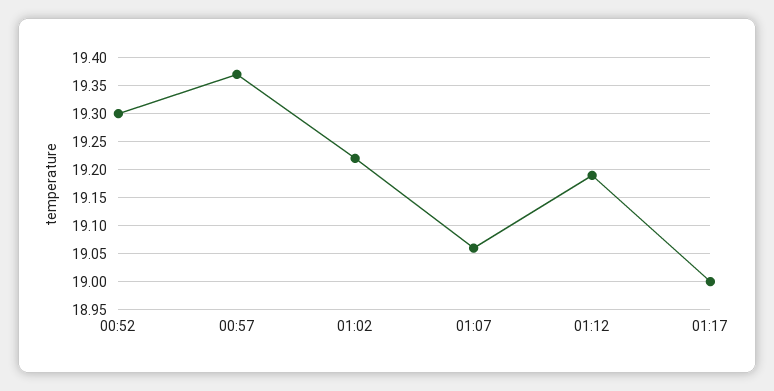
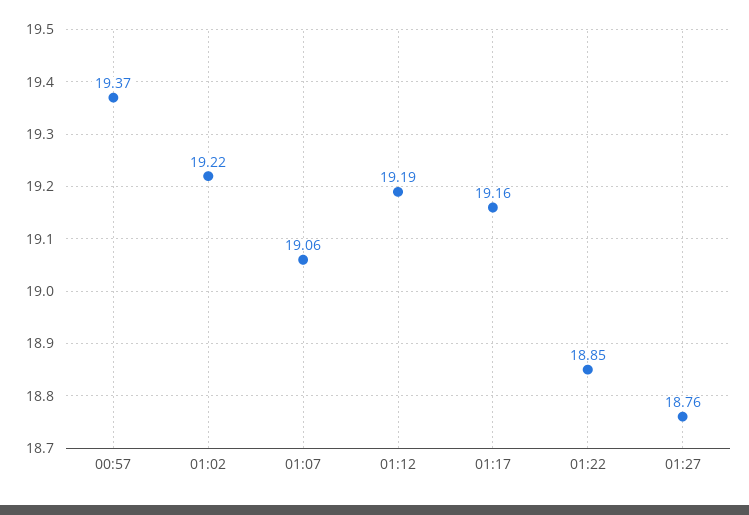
00:52: 19.3 -> none
01:17: 19 -> 19.16
01:22: none -> 18.85
01:27: none -> 18.76

